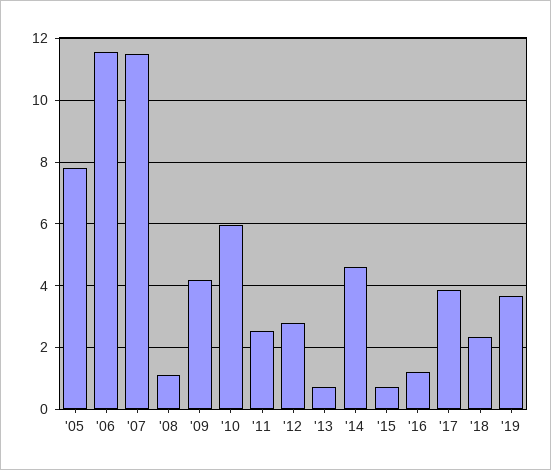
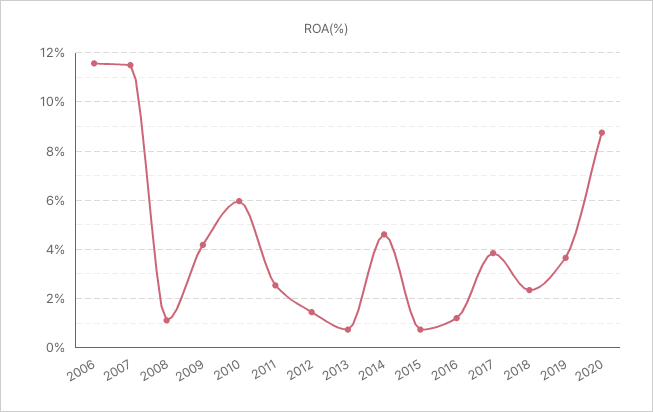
'05: 7.8 -> none
'12: 2.8 -> 1.5
2020: none -> 8.75

